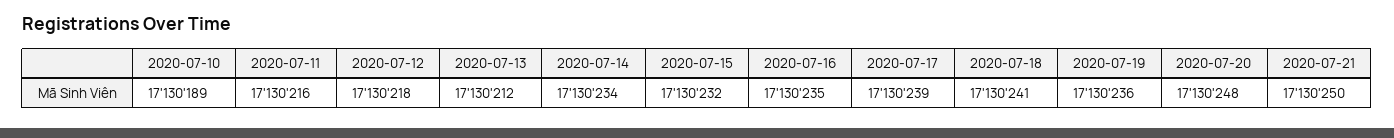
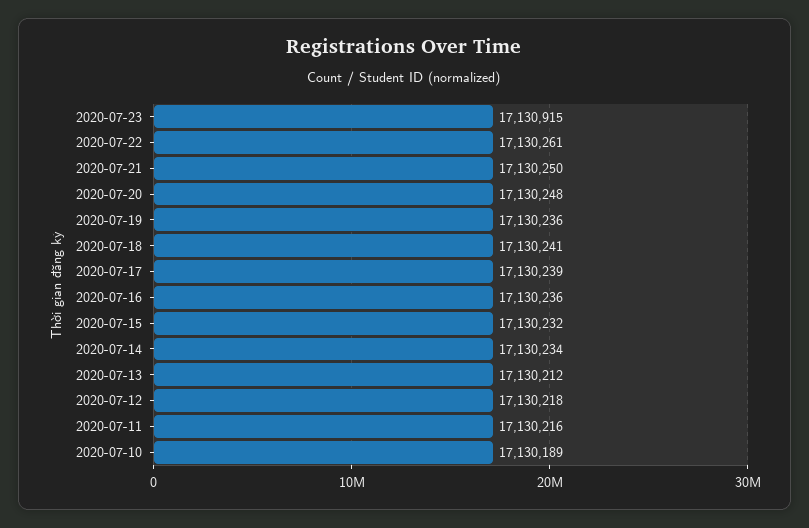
2020-07-16: 17130235 -> 17130236
2020-07-23: none -> 17130915
2020-07-22: none -> 17130261

